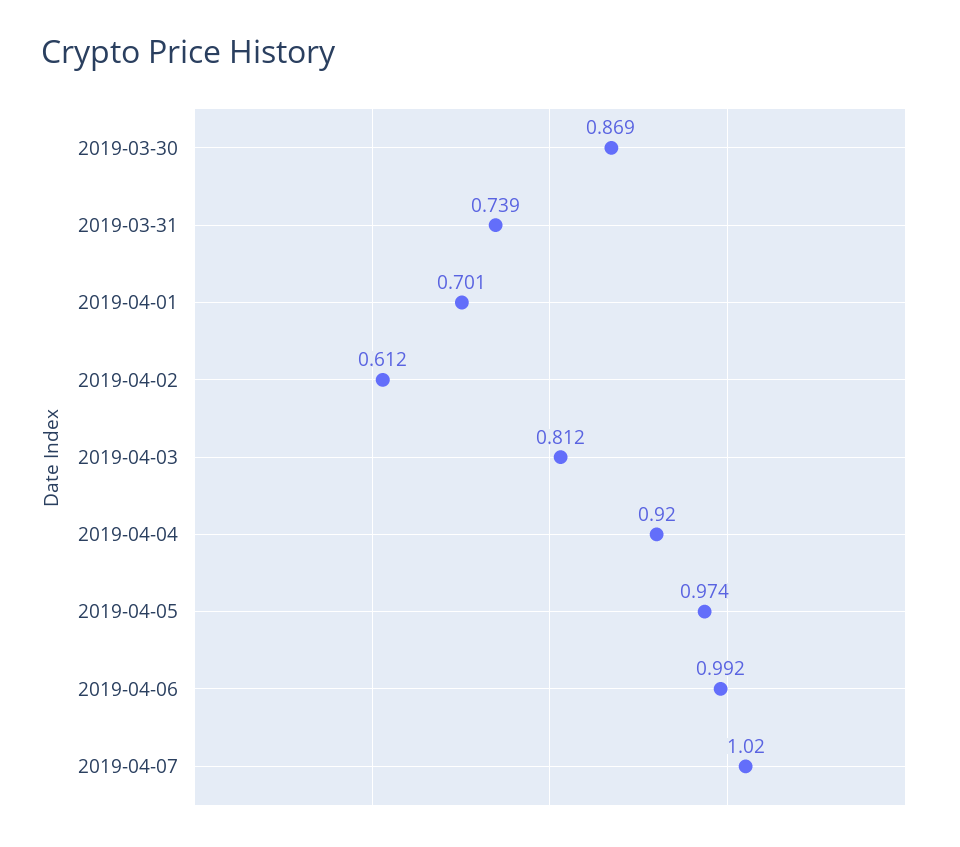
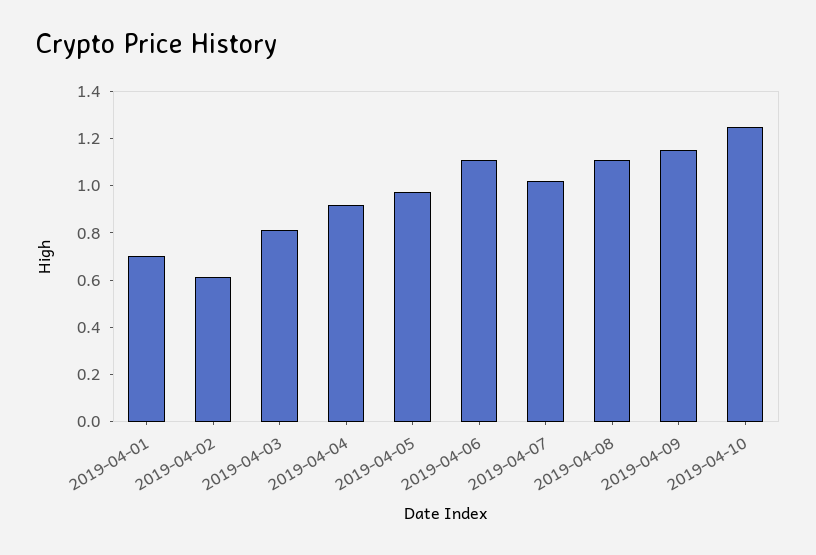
2019-03-30: 0.869 -> none
2019-03-31: 0.739 -> none
2019-04-06: 0.992 -> 1.1
2019-04-08: none -> 1.1
2019-04-09: none -> 1.15
2019-04-10: none -> 1.25

